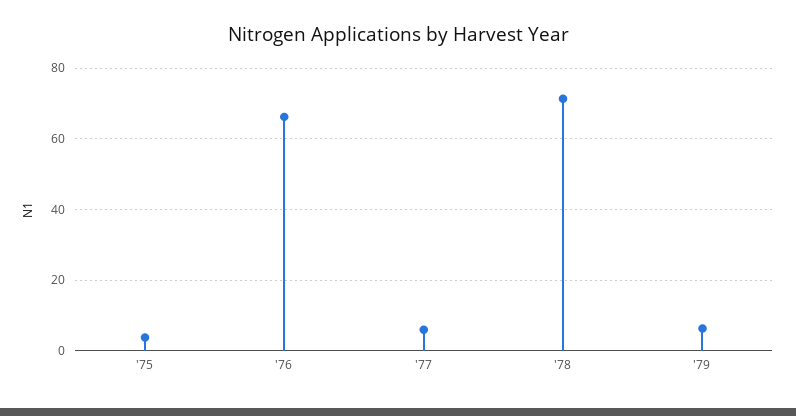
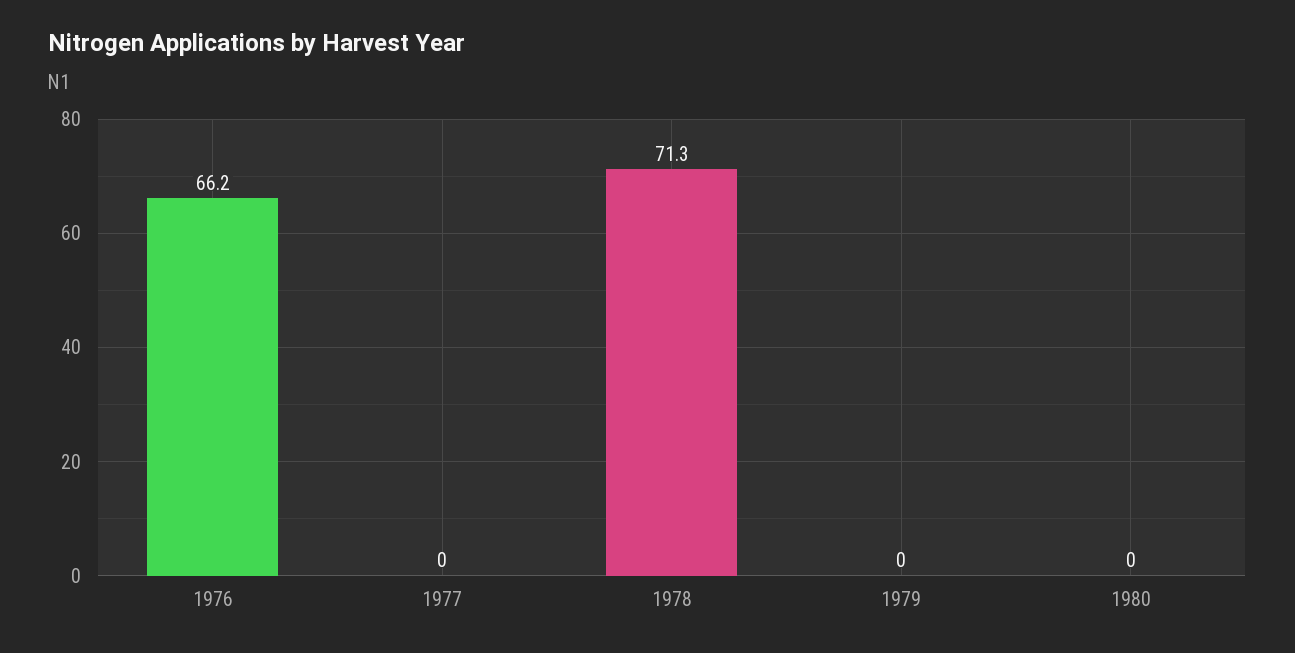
'75: 4 -> none
'77: 6 -> 0
'79: 6 -> 0
1980: none -> 0

